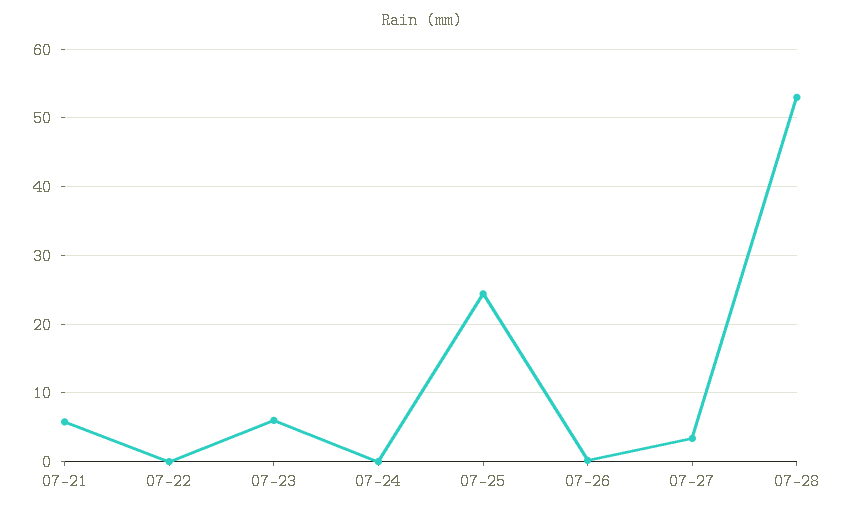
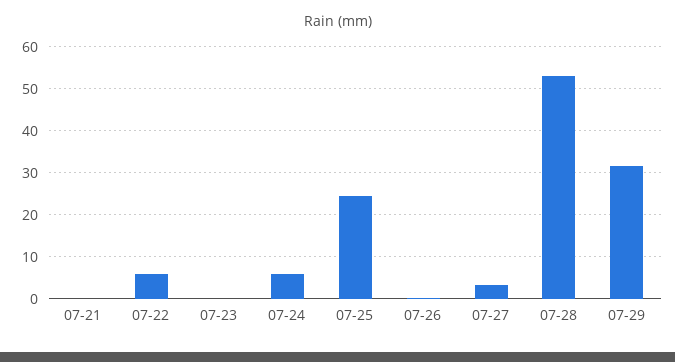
07-21: 6 -> 0
07-22: 0 -> 6
07-23: 6 -> 0
07-24: 0 -> 6
07-29: none -> 32

